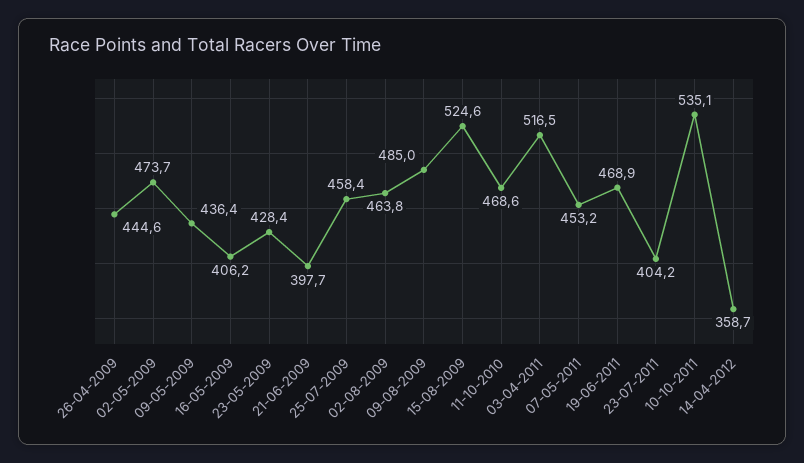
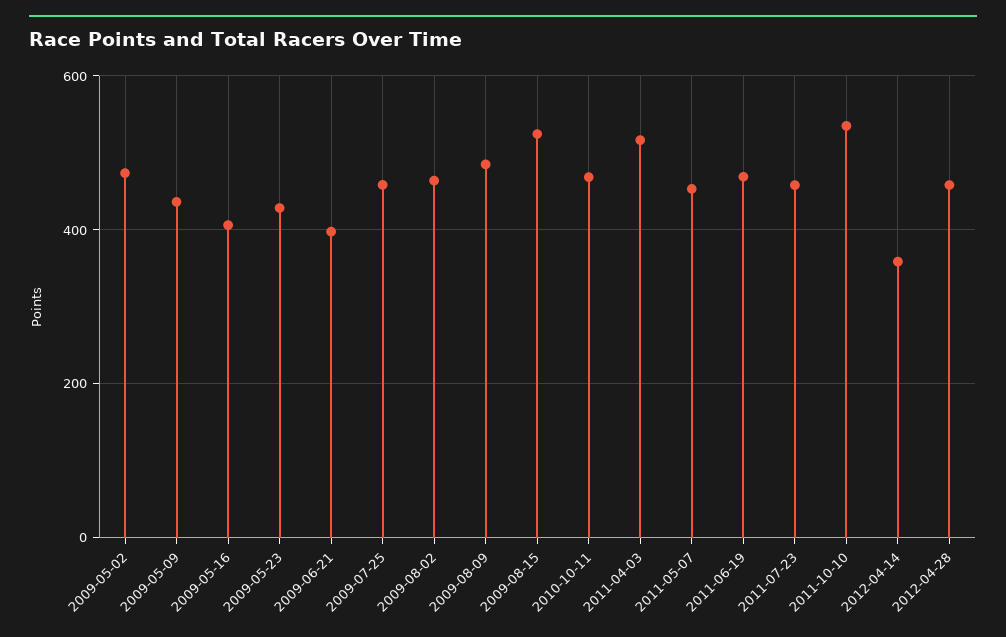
26-04-2009: 444.6 -> none
23-07-2011: 404.2 -> 460
2012-04-28: none -> 460

